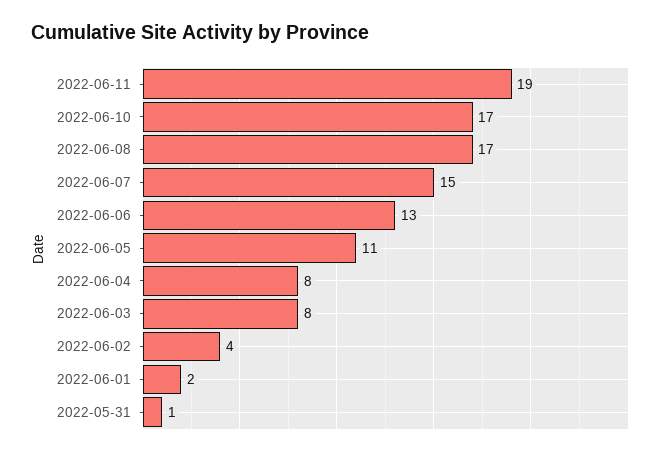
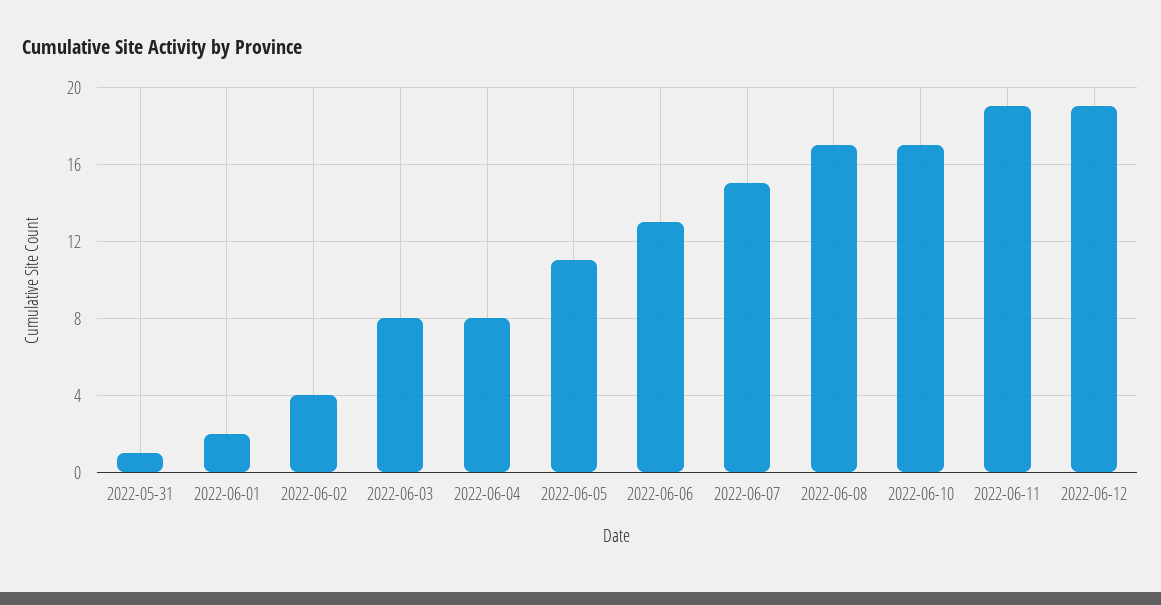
2022-06-12: none -> 19

